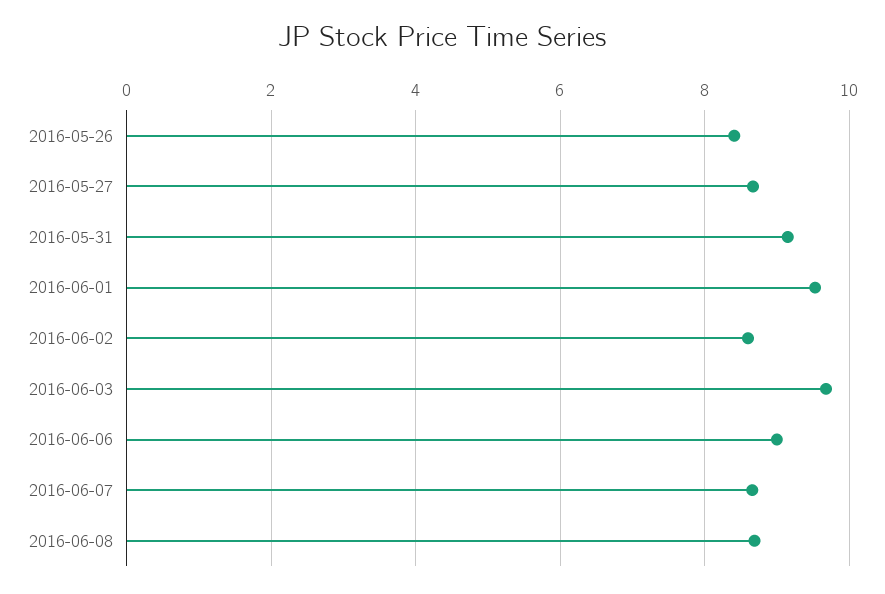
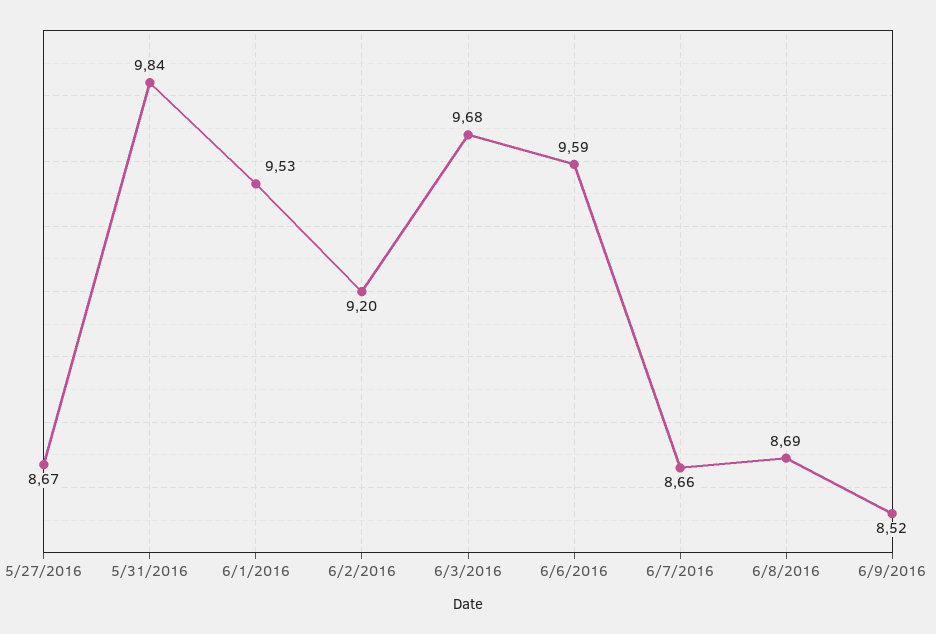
2016-05-26: 8.4 -> none
2016-05-31: 9.2 -> 9.84
2016-06-02: 8.6 -> 9.2
2016-06-06: 9 -> 9.59
6/9/2016: none -> 8.52

